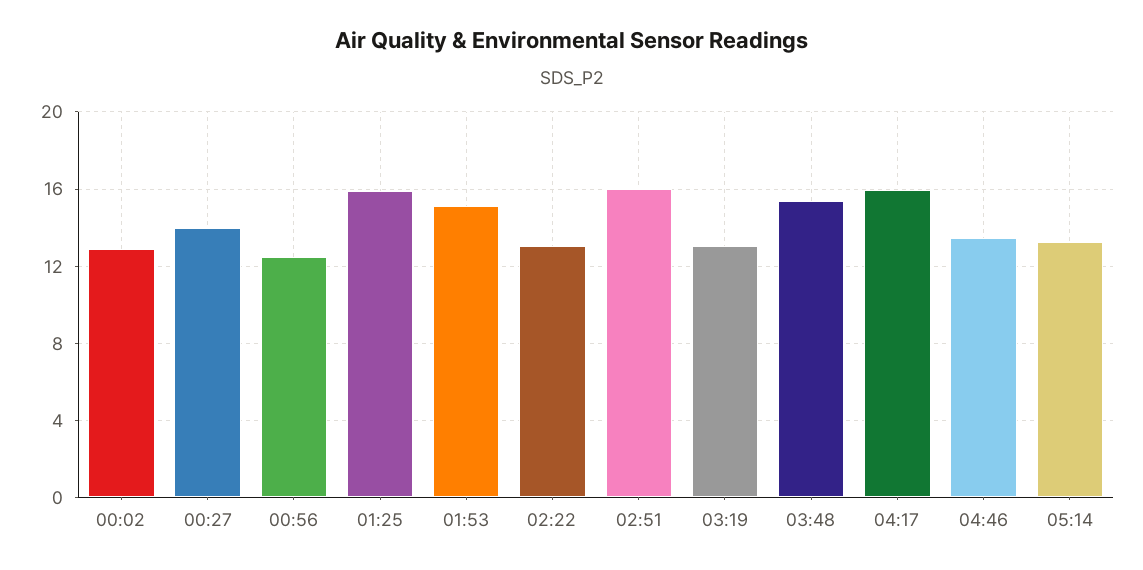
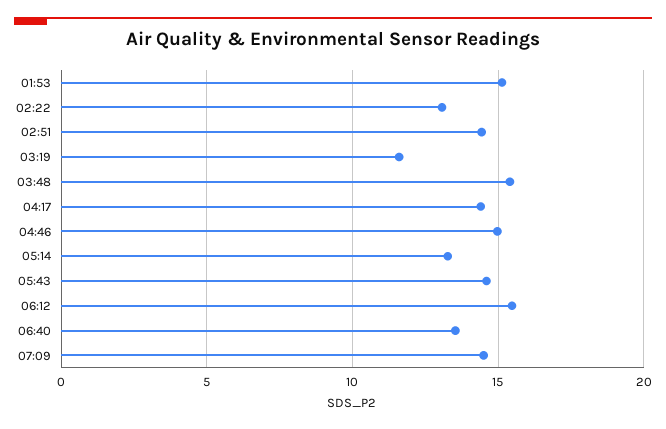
00:02: 13 -> none
00:27: 14 -> none
00:56: 12.5 -> none
01:25: 16 -> none
02:51: 16 -> 14.5
03:19: 13 -> 11.5
04:17: 16 -> 14.5
04:46: 13.5 -> 15
05:43: none -> 14.5
06:12: none -> 15.5
06:40: none -> 13.5
07:09: none -> 14.5

